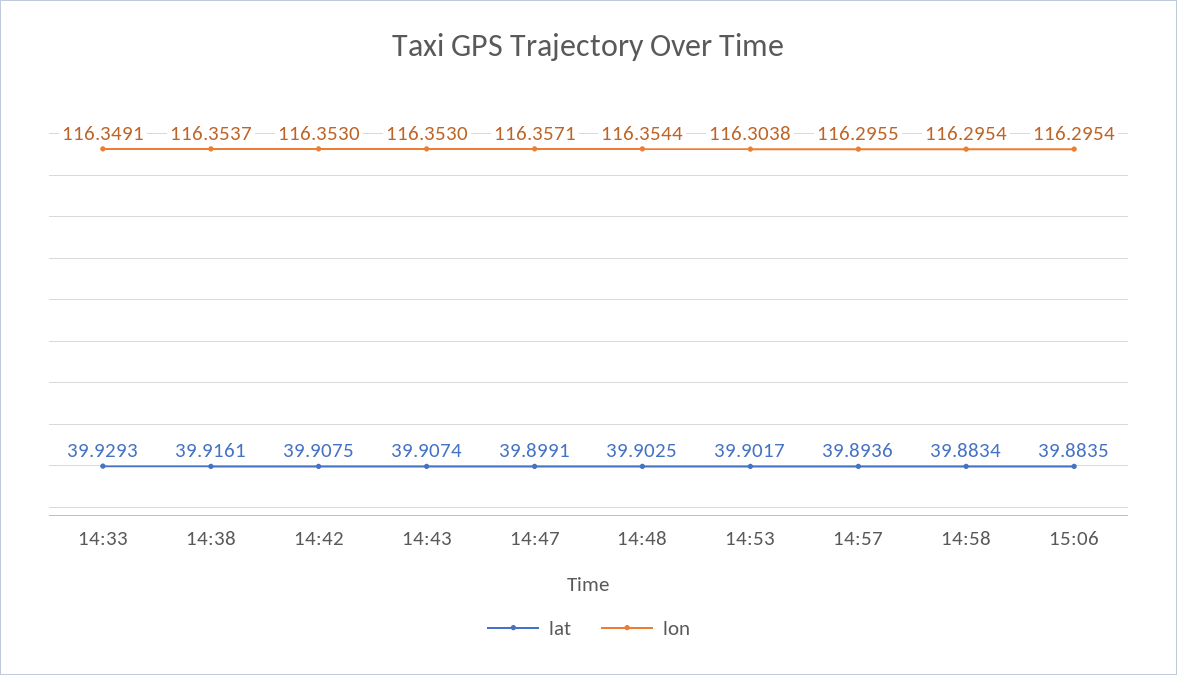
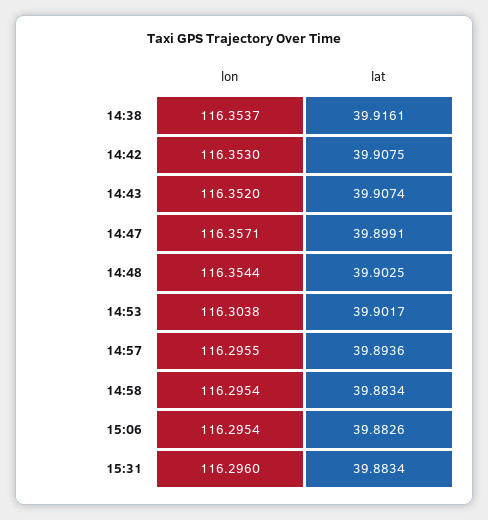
lat, 14:33: 39.9293 -> none
lon, 14:33: 116.3491 -> none
lon, 14:43: 116.353 -> 116.352
lat, 15:06: 39.8835 -> 39.8826
lon, 15:31: none -> 116.296
lat, 15:31: none -> 39.8834

